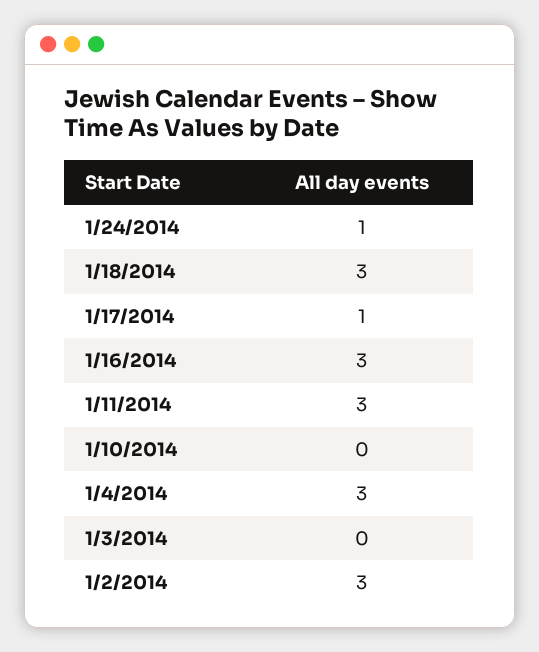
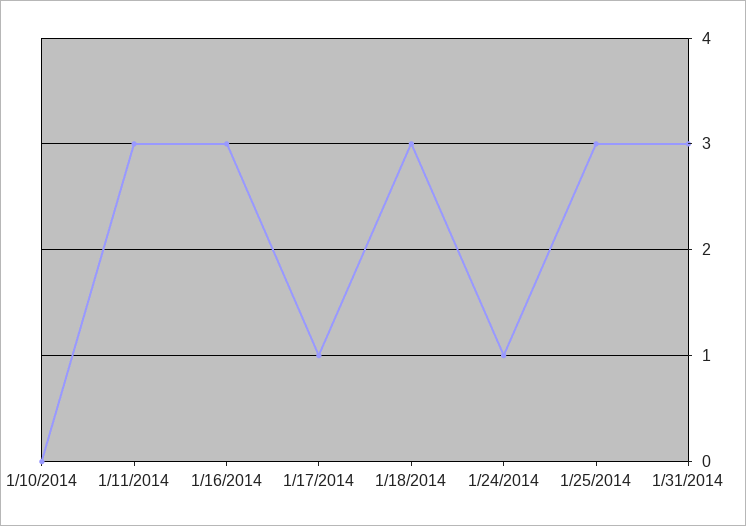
1/4/2014: 3 -> none
1/3/2014: 0 -> none
1/2/2014: 3 -> none
1/25/2014: none -> 3
1/31/2014: none -> 3

